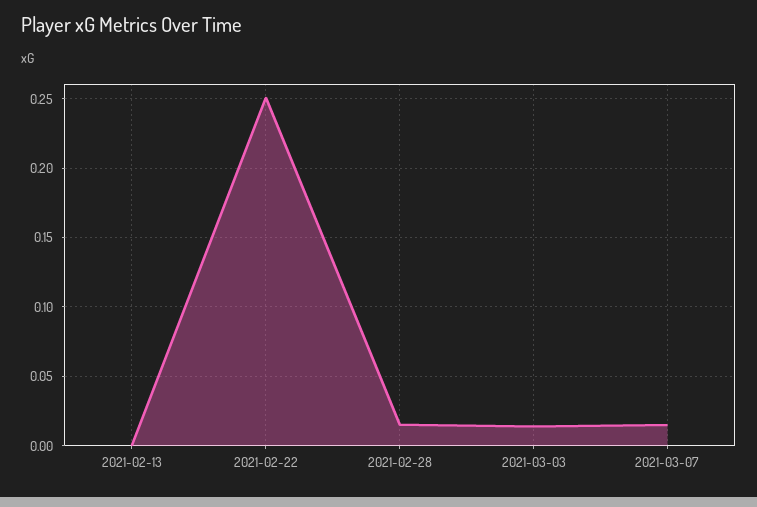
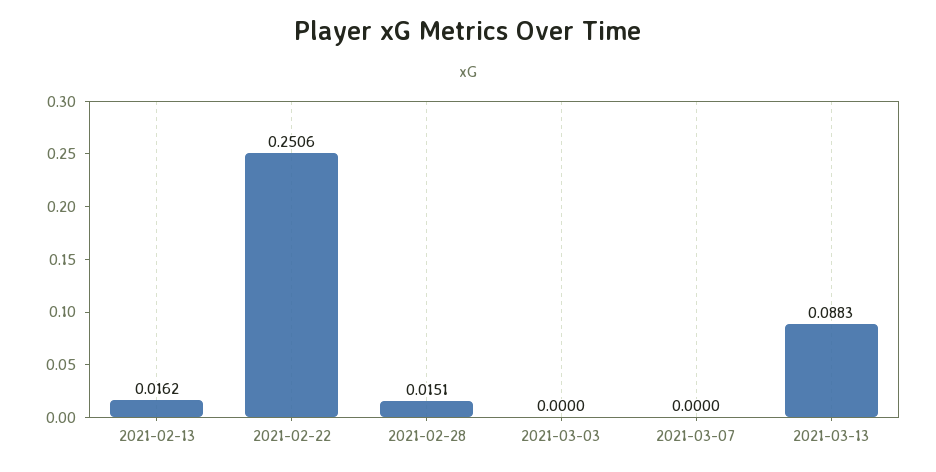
2021-02-13: 0 -> 0.0162
2021-03-03: 0.015 -> 0
2021-03-07: 0.015 -> 0
2021-03-13: none -> 0.0883

